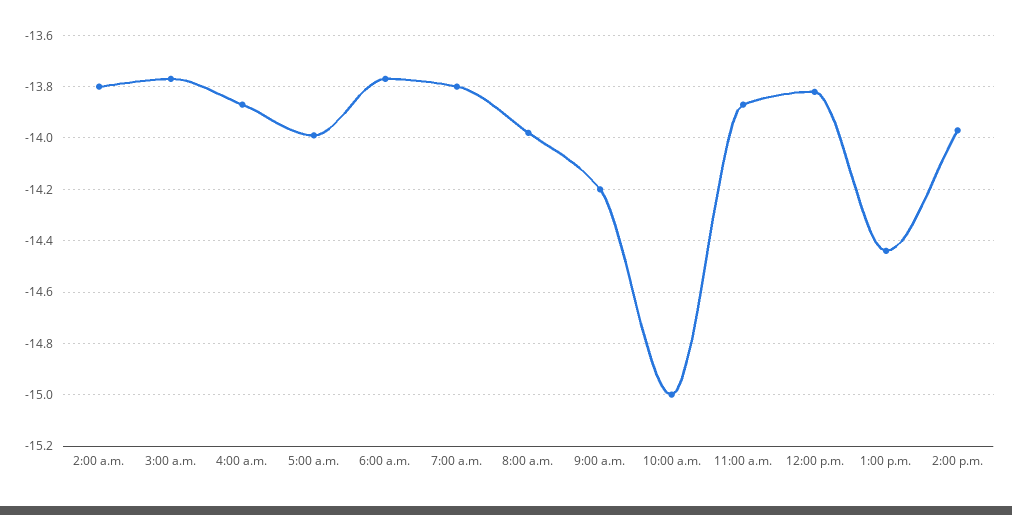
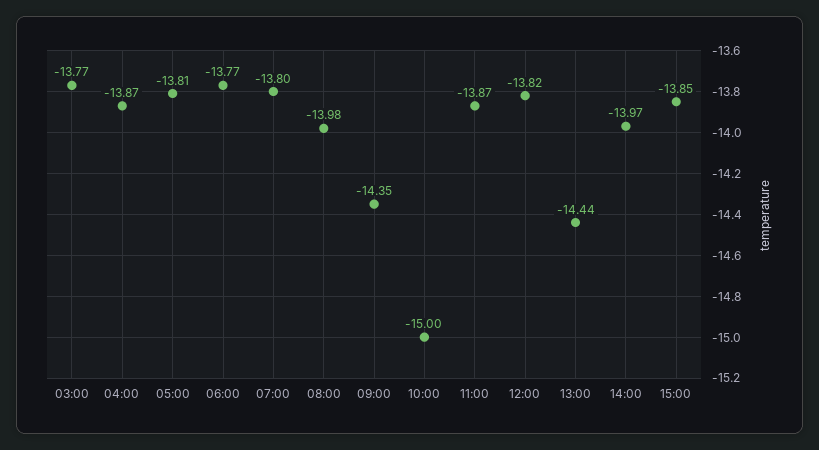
2:00 a.m.: -13.8 -> none
5:00 a.m.: -14 -> -13.81
9:00 a.m.: -14.2 -> -14.35
15:00: none -> -13.85

